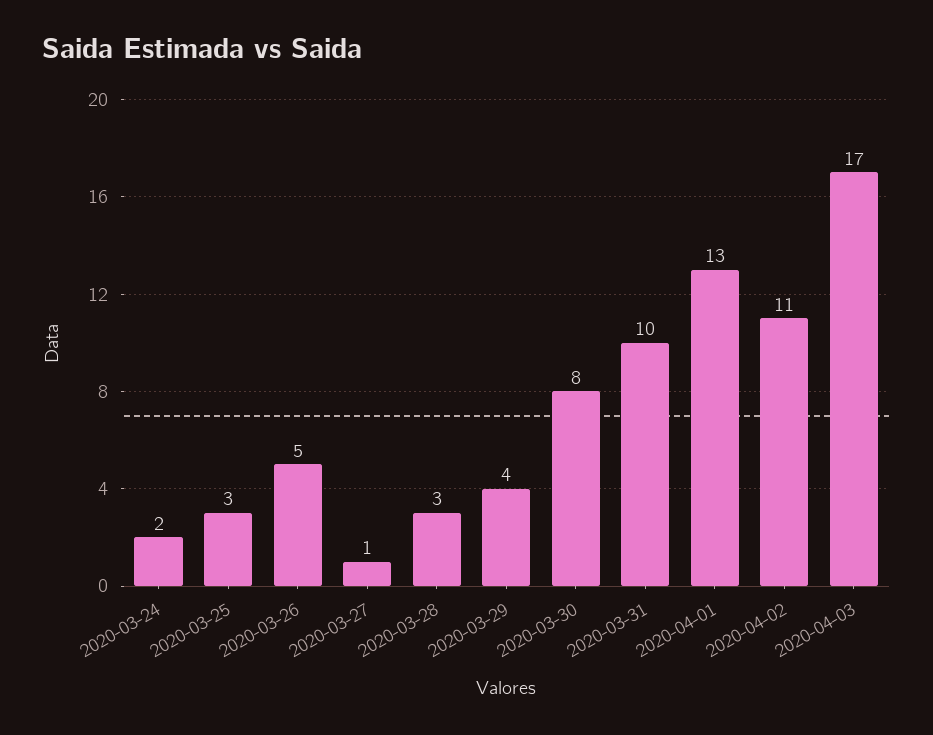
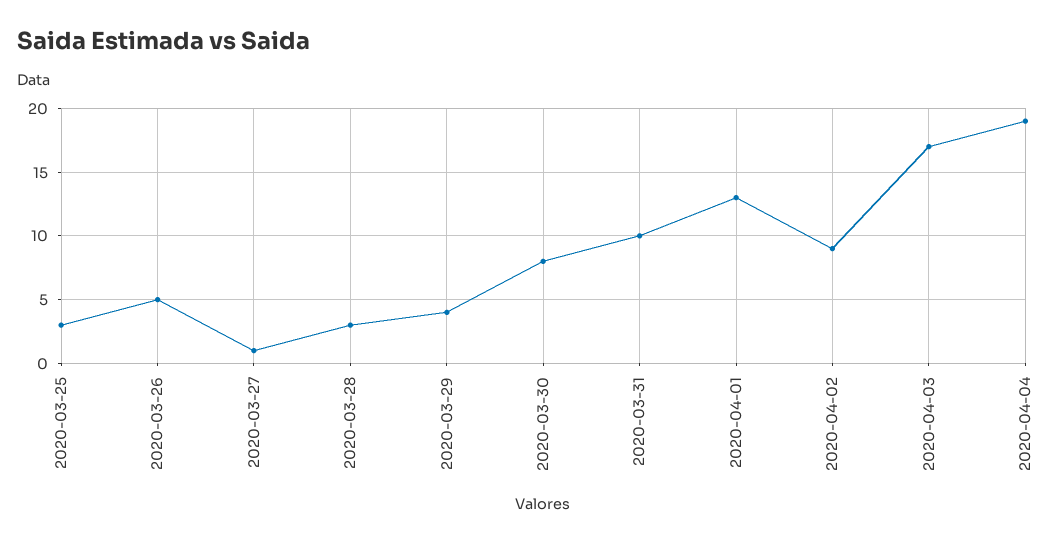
2020-03-24: 2 -> none
2020-04-02: 11 -> 9
2020-04-04: none -> 19

